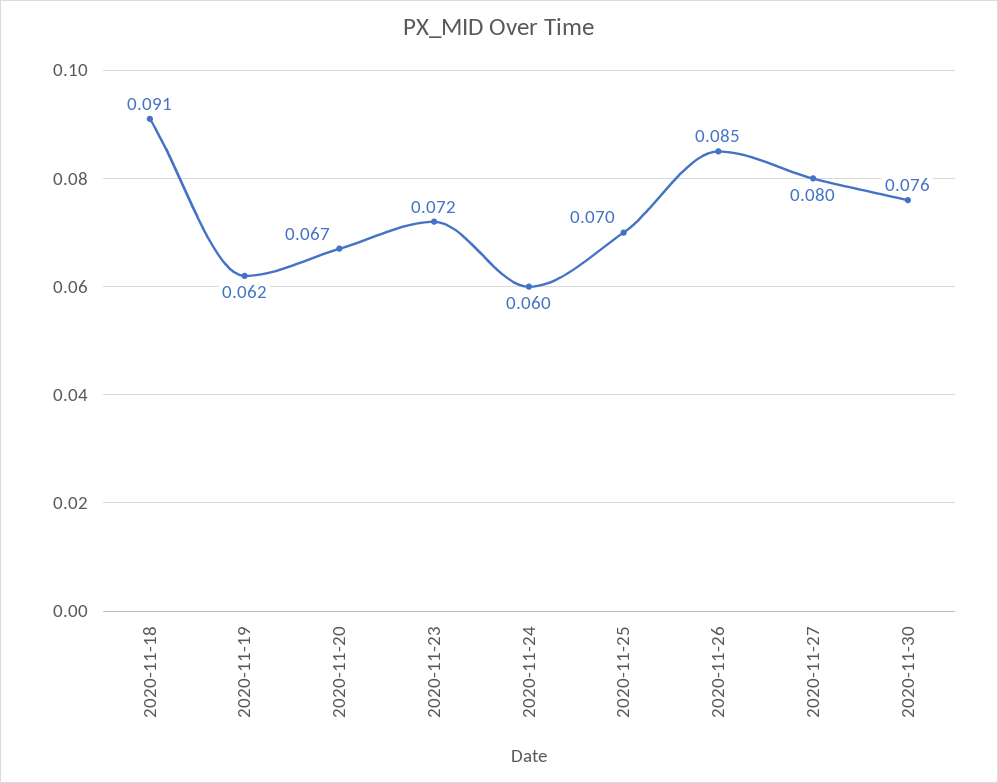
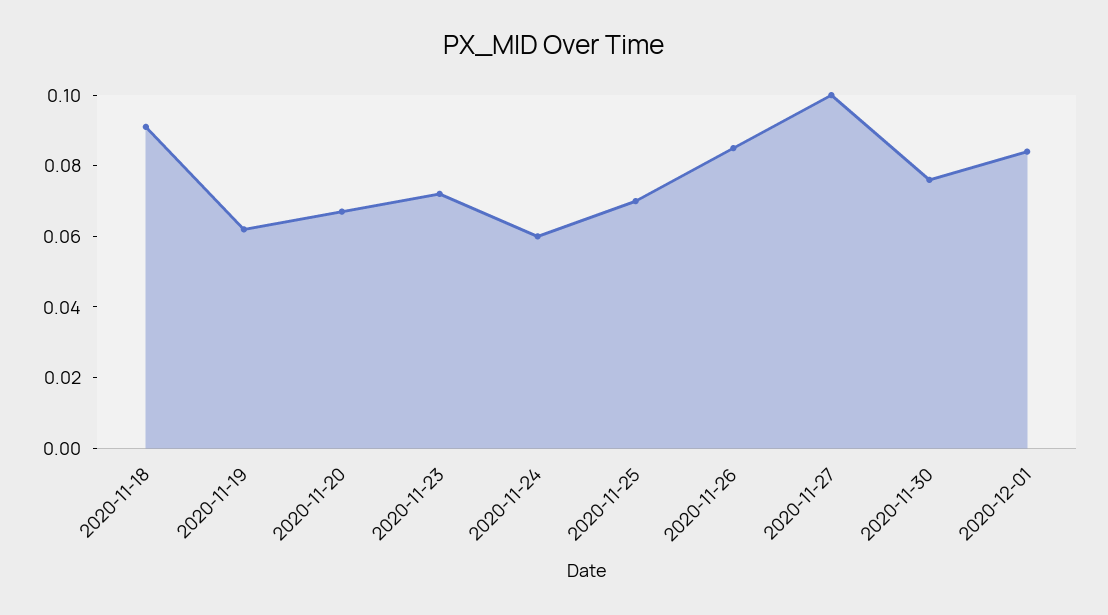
2020-11-27: 0.08 -> 0.1
2020-12-01: none -> 0.085

